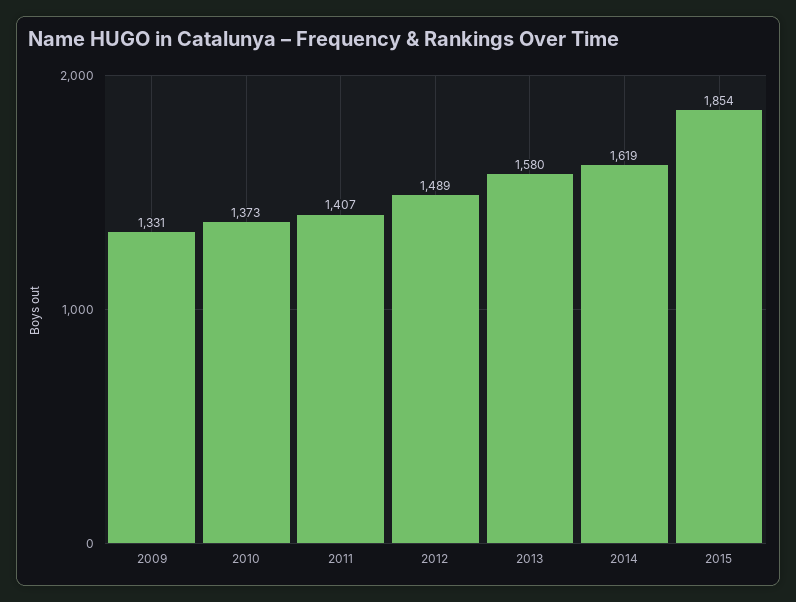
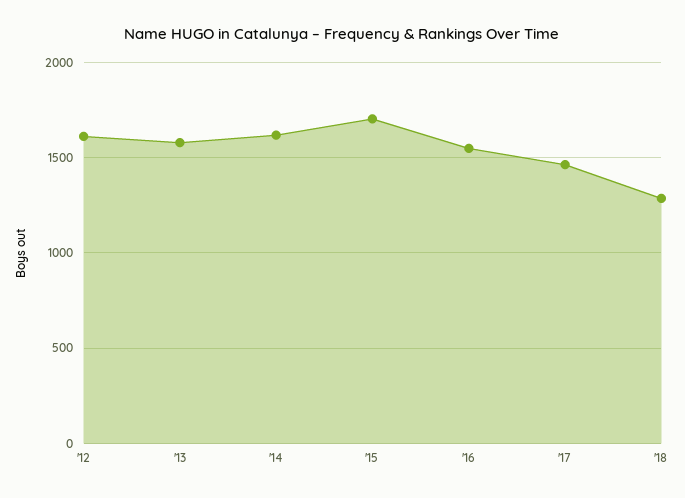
2009: 1331 -> none
2010: 1373 -> none
2011: 1407 -> none
2012: 1489 -> 1600
2015: 1854 -> 1700
'16: none -> 1550
'17: none -> 1450
'18: none -> 1300

